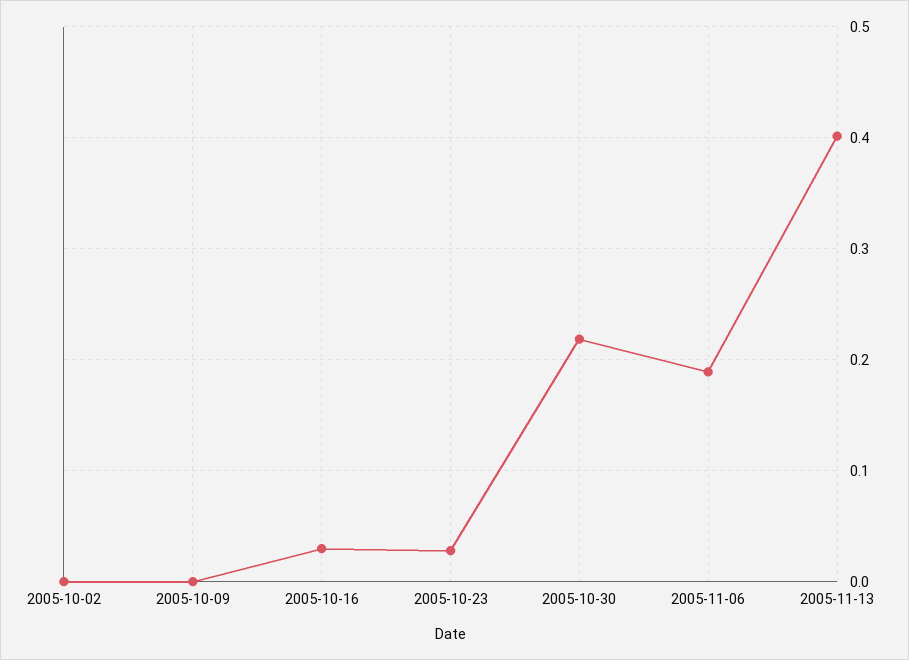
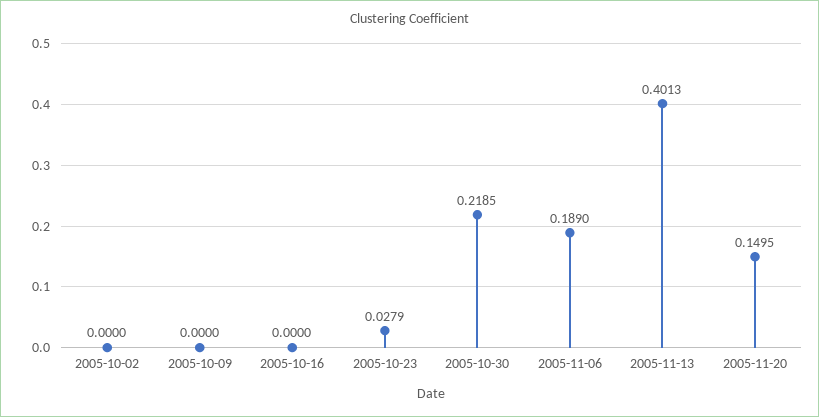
2005-10-16: 0.03 -> 0
2005-11-20: none -> 0.1495

